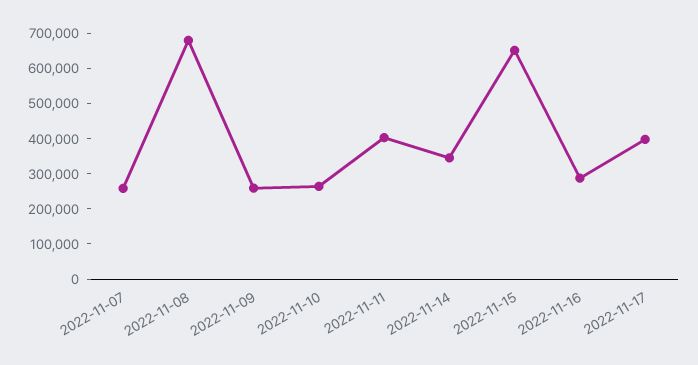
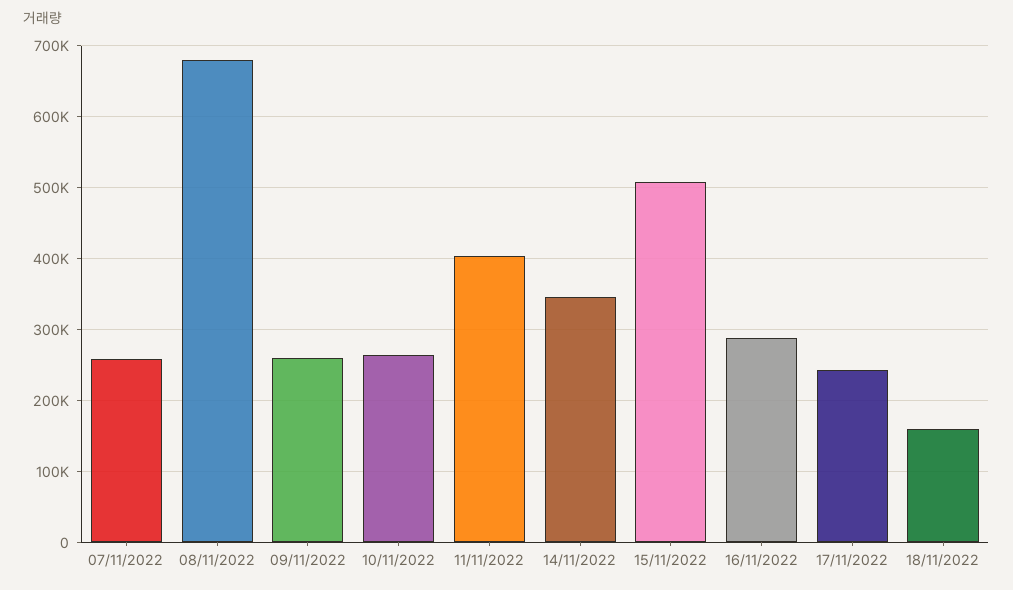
2022-11-15: 650000 -> 510000
2022-11-17: 400000 -> 240000
18/11/2022: none -> 160000

